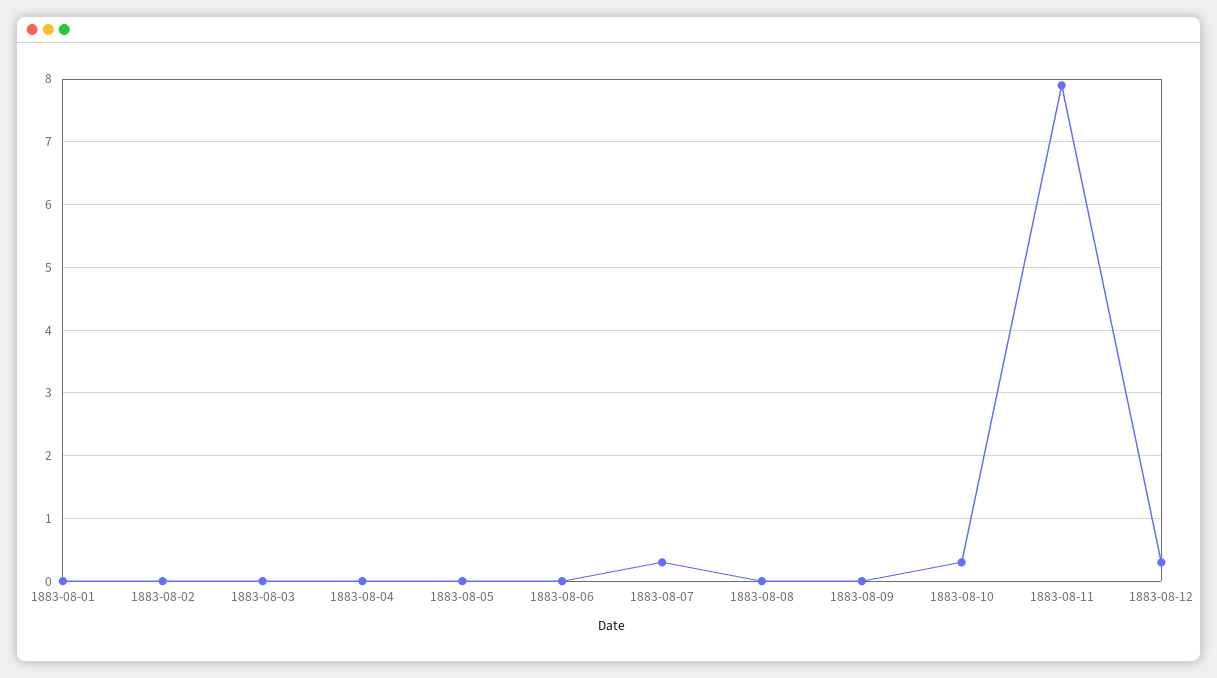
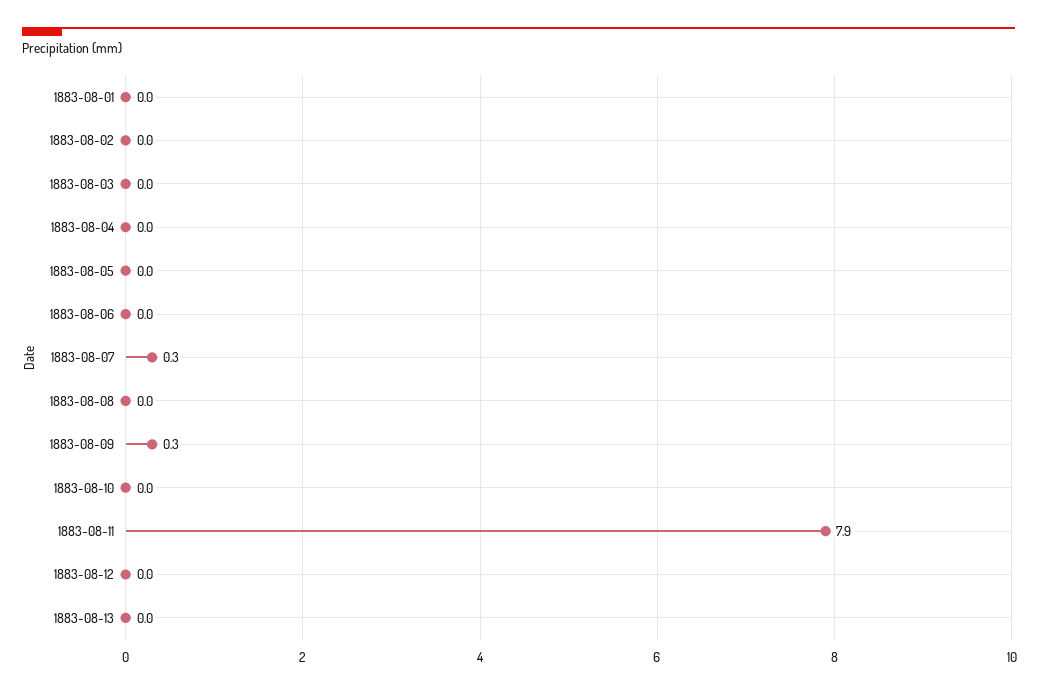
1883-08-09: 0 -> 0.3
1883-08-10: 0.3 -> 0
1883-08-12: 0.3 -> 0
1883-08-13: none -> 0

